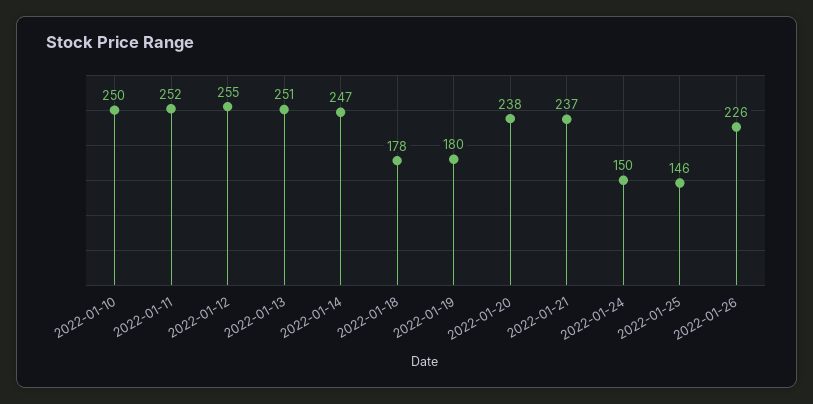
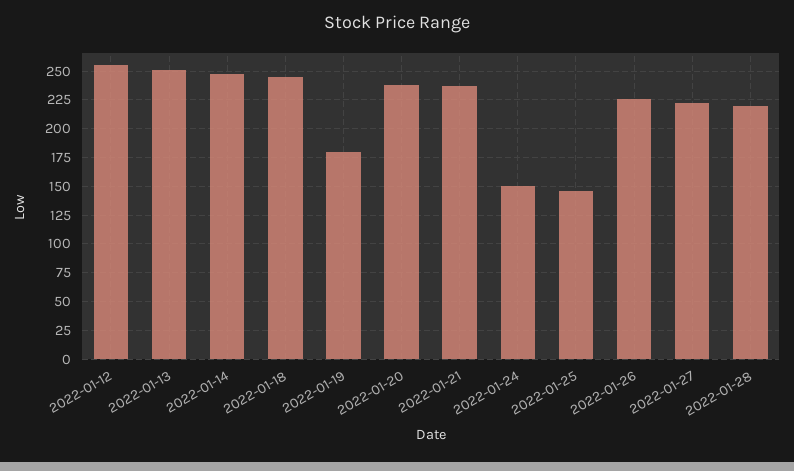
2022-01-10: 250 -> none
2022-01-11: 252 -> none
2022-01-18: 178 -> 250
2022-01-27: none -> 225
2022-01-28: none -> 225

